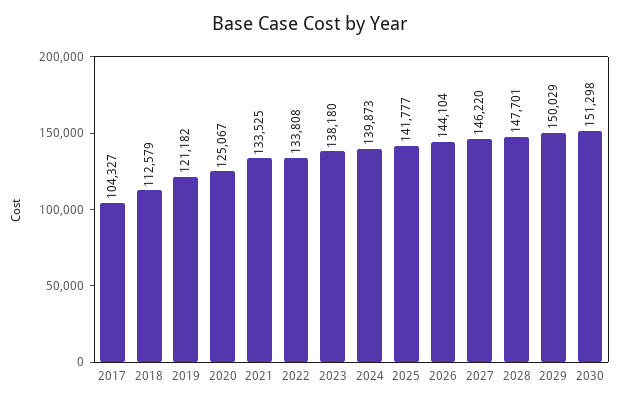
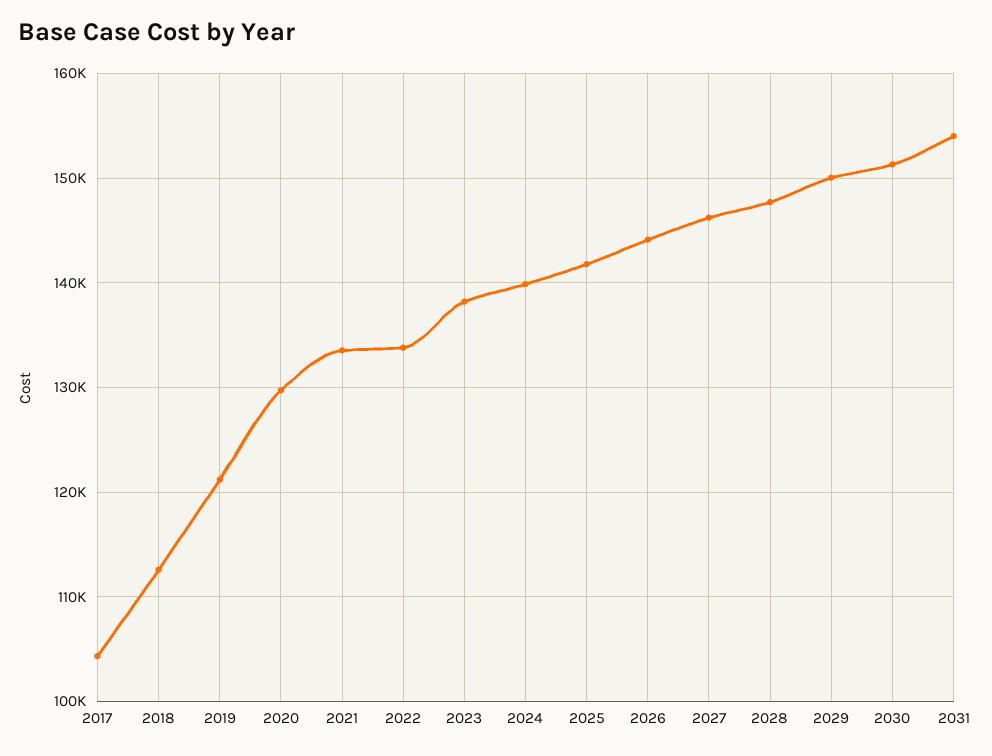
2020: 125067 -> 130000
2031: none -> 154000

